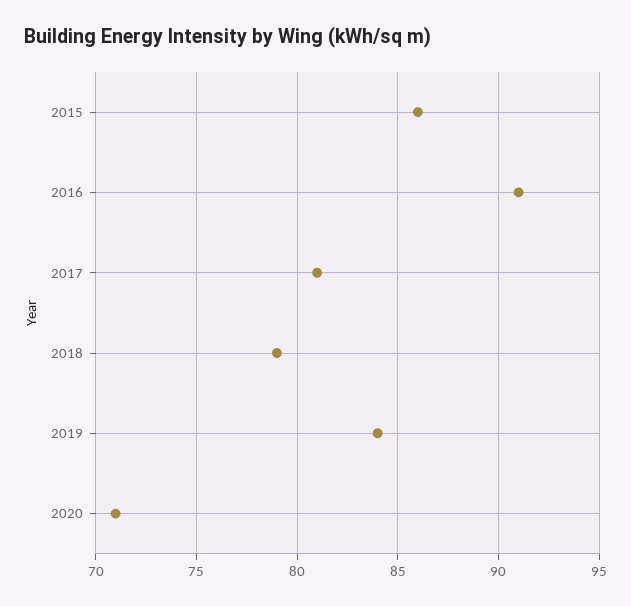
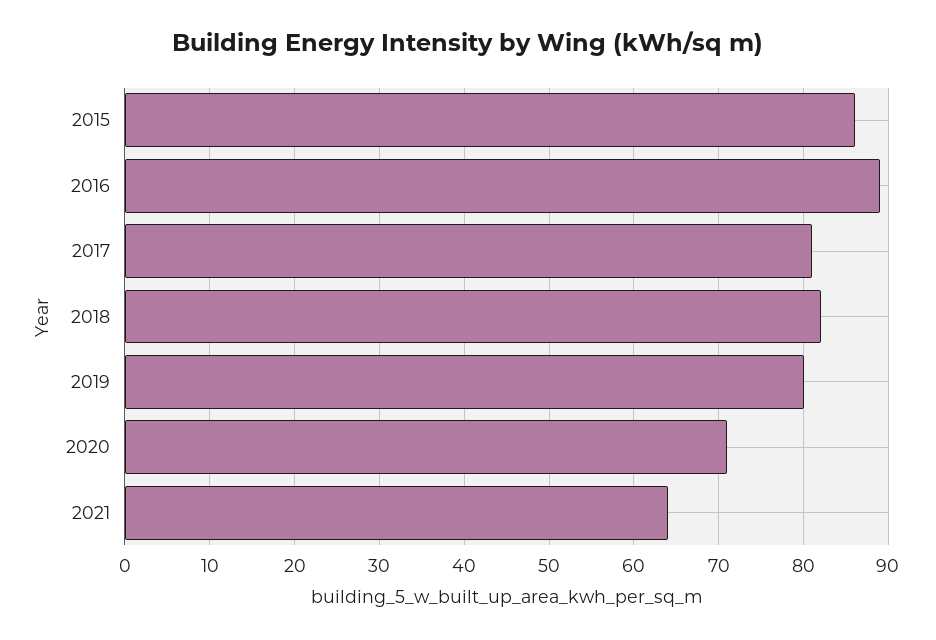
2016: 91 -> 89
2018: 79 -> 82
2019: 84 -> 80
2021: none -> 64

